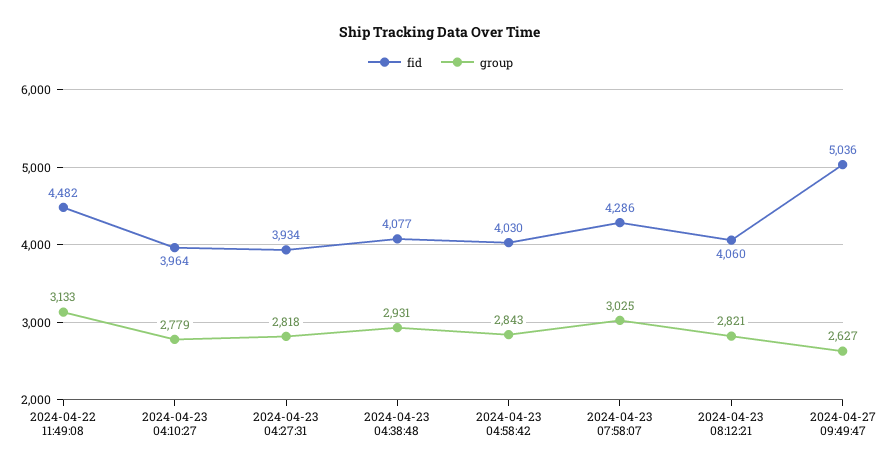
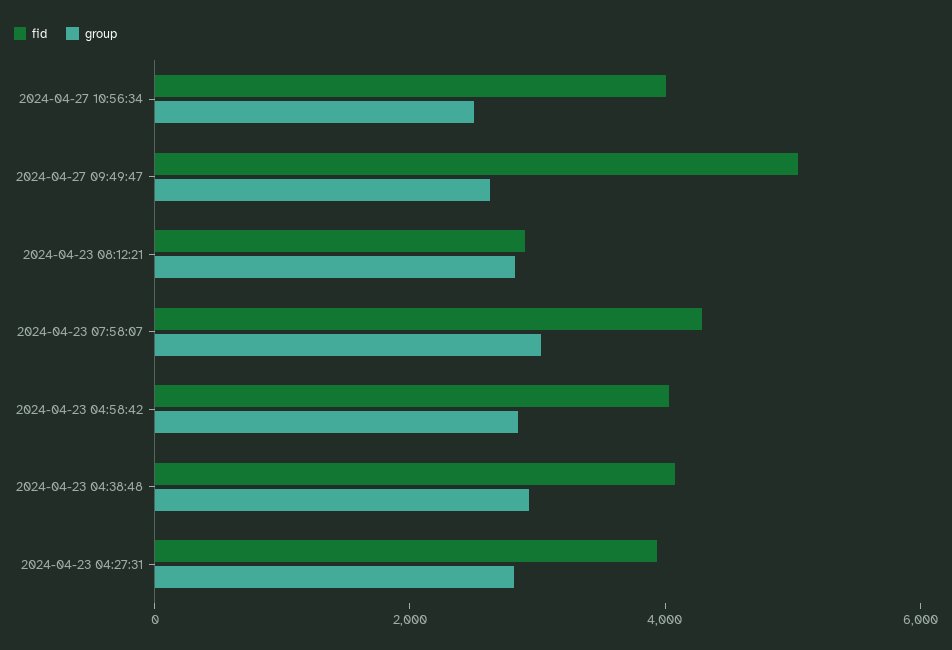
fid, 2024-04-22 11:49:08: 4482 -> none
group, 2024-04-22 11:49:08: 3133 -> none
fid, 2024-04-23 04:10:27: 3964 -> none
group, 2024-04-23 04:10:27: 2779 -> none
fid, 2024-04-23 08:12:21: 4060 -> 3000
fid, 2024-04-27 10:56:34: none -> 4000
group, 2024-04-27 10:56:34: none -> 2500

